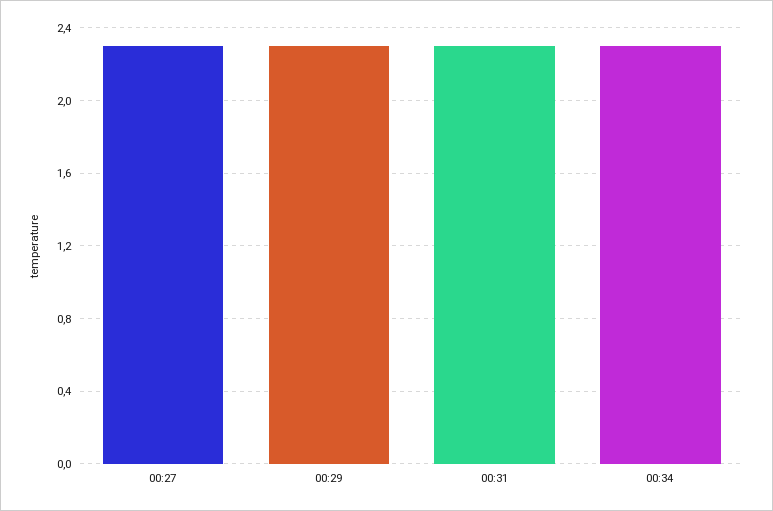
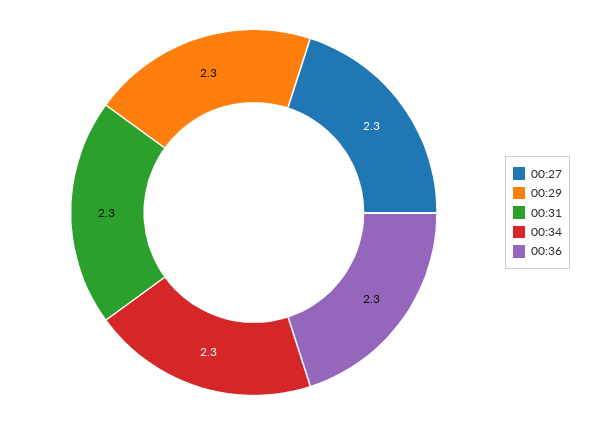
00:36: none -> 2.3

